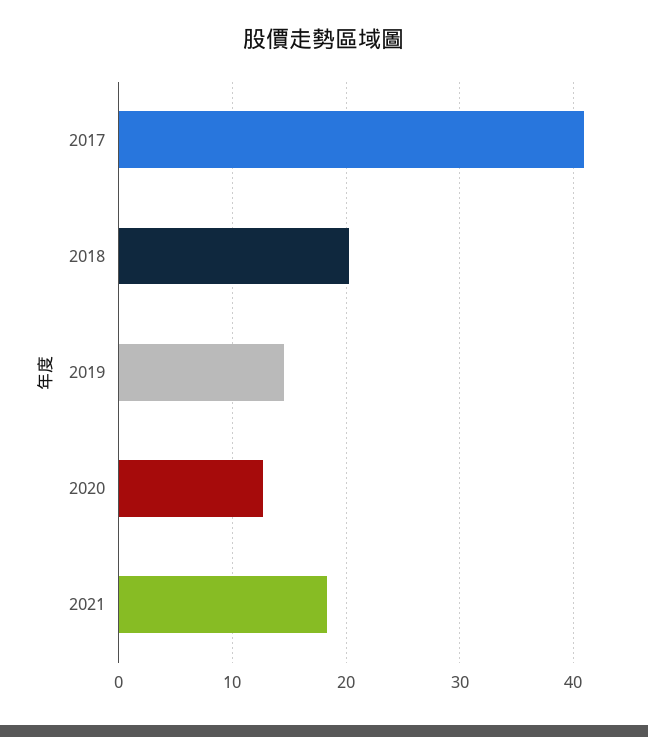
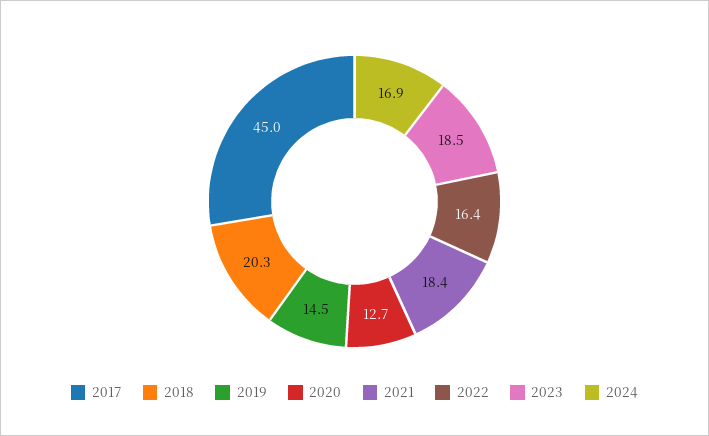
2017: 41 -> 45
2022: none -> 16.4
2023: none -> 18.5
2024: none -> 16.9

